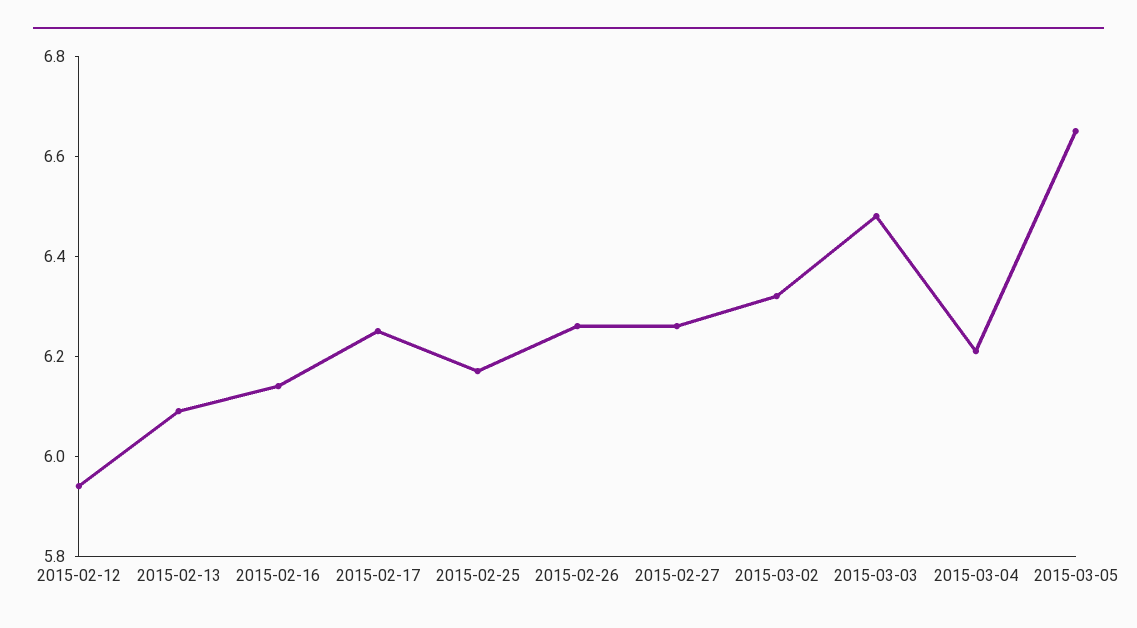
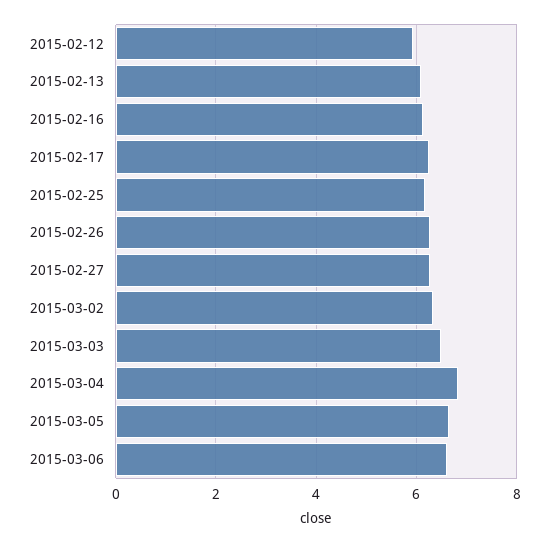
2015-03-04: 6.2 -> 6.8
2015-03-06: none -> 6.6

